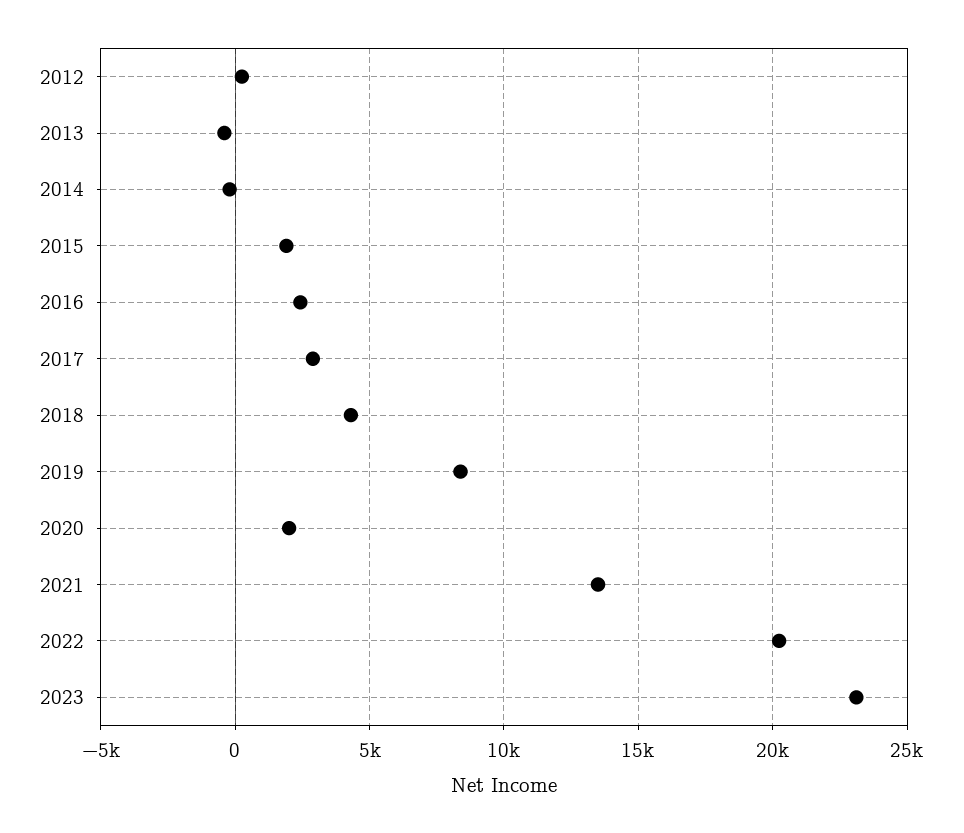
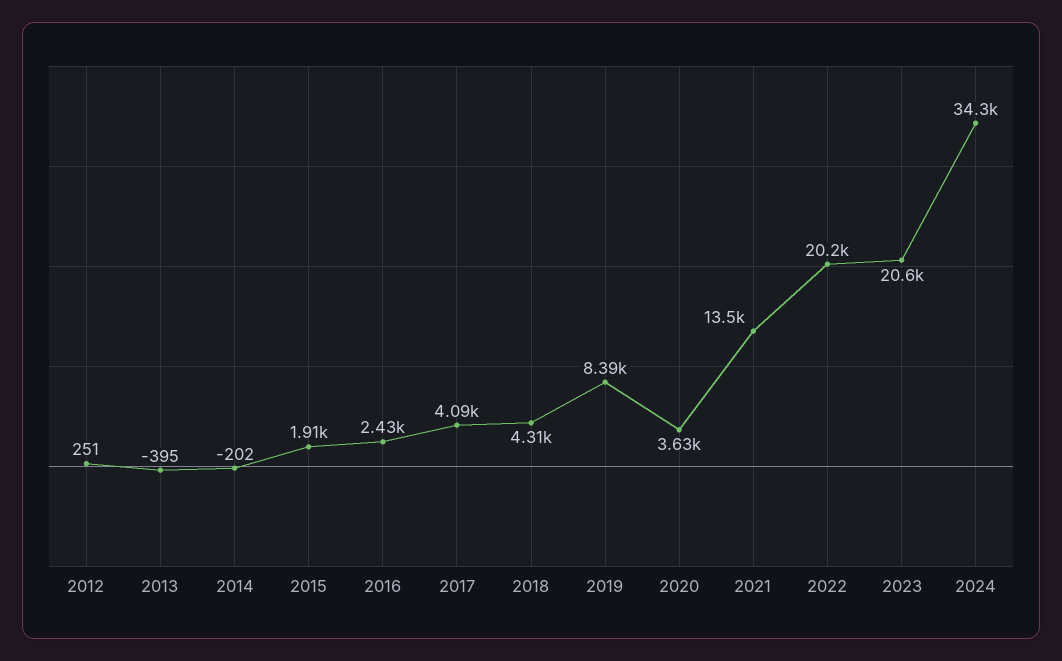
2017: 3000 -> 4090
2020: 2000 -> 3630
2023: 23000 -> 20600
2024: none -> 34300

